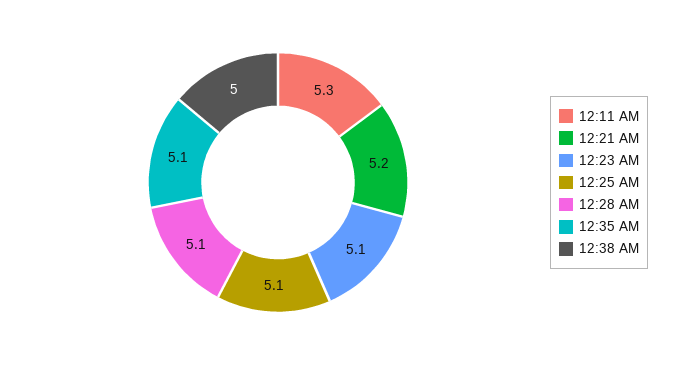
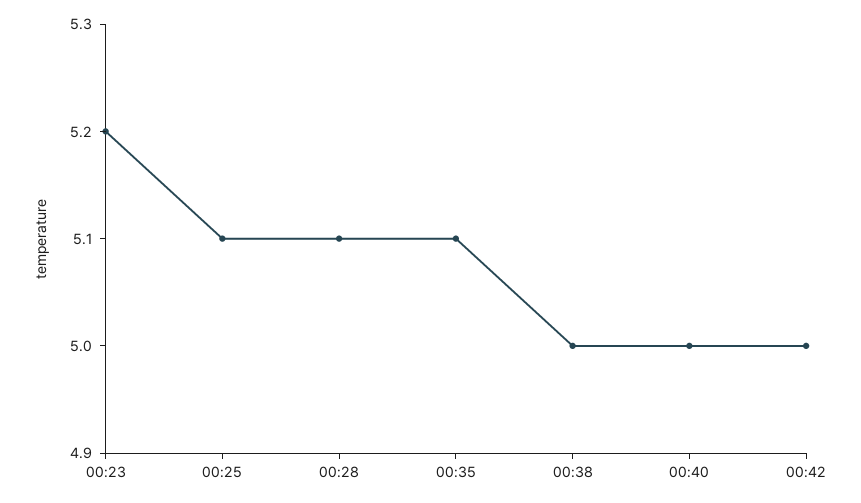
12:11 AM: 5.3 -> none
12:21 AM: 5.2 -> none
12:23 AM: 5.1 -> 5.2
00:40: none -> 5
00:42: none -> 5

